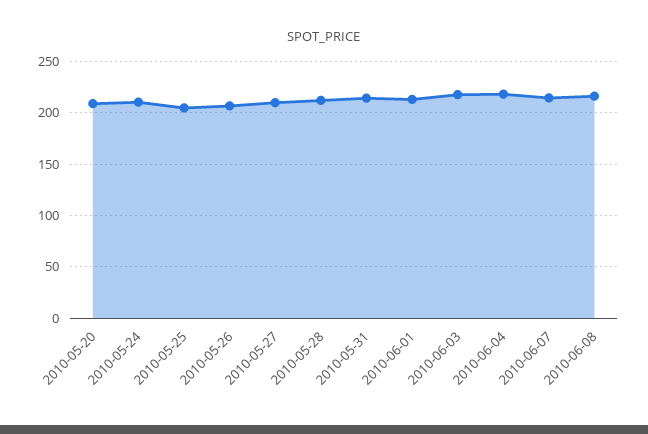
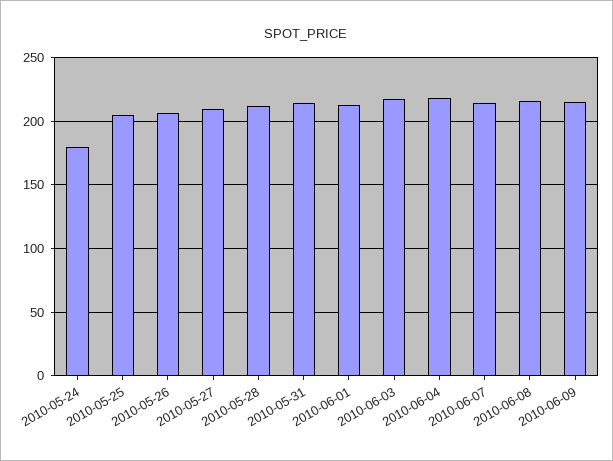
2010-05-20: 210 -> none
2010-05-24: 210 -> 180
2010-06-09: none -> 215

